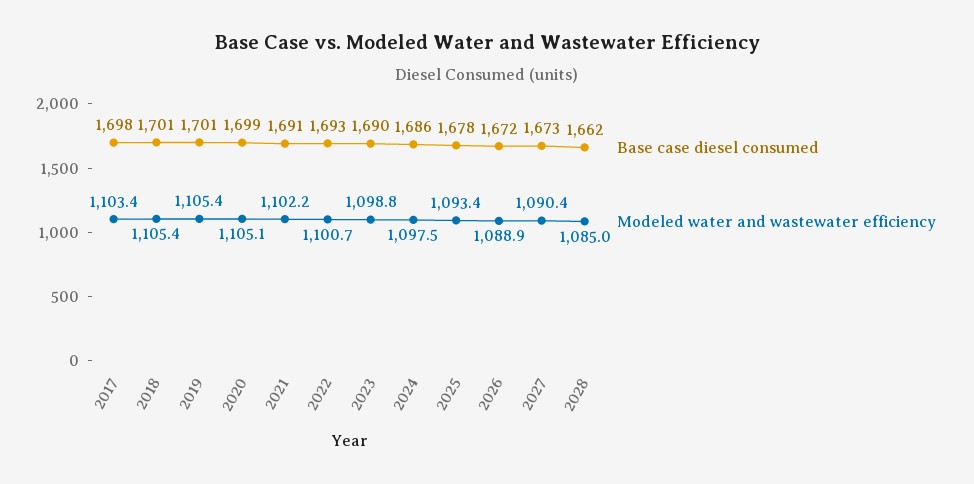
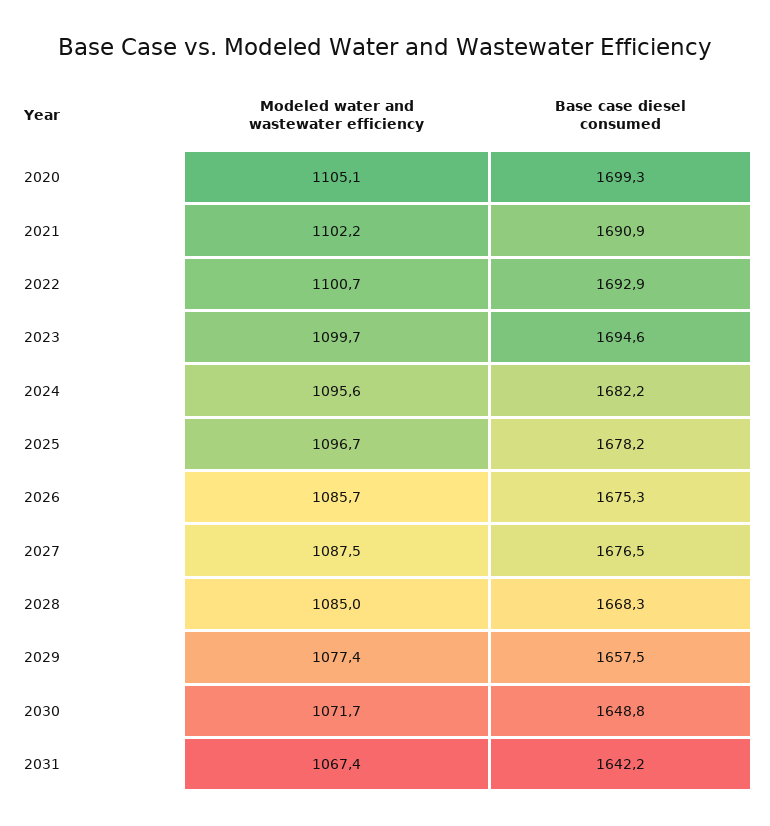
Base case diesel consumed, 2017: 1698 -> none
Modeled water and wastewater efficiency, 2017: 1103.4 -> none
Base case diesel consumed, 2018: 1701 -> none
Modeled water and wastewater efficiency, 2018: 1105.4 -> none
Base case diesel consumed, 2019: 1701 -> none
Modeled water and wastewater efficiency, 2019: 1105.4 -> none
Base case diesel consumed, 2023: 1690 -> 1694.6
Modeled water and wastewater efficiency, 2023: 1098.8 -> 1099.7
Base case diesel consumed, 2024: 1686 -> 1682.2
Modeled water and wastewater efficiency, 2024: 1097.5 -> 1095.6
Modeled water and wastewater efficiency, 2025: 1093.4 -> 1096.7
Base case diesel consumed, 2026: 1672 -> 1675.3
Modeled water and wastewater efficiency, 2026: 1088.9 -> 1085.7
Base case diesel consumed, 2027: 1673 -> 1676.5
Modeled water and wastewater efficiency, 2027: 1090.4 -> 1087.5
Base case diesel consumed, 2028: 1662 -> 1668.3
Modeled water and wastewater efficiency, 2029: none -> 1077.4
Base case diesel consumed, 2029: none -> 1657.5
Modeled water and wastewater efficiency, 2030: none -> 1071.7
Base case diesel consumed, 2030: none -> 1648.8
Modeled water and wastewater efficiency, 2031: none -> 1067.4
Base case diesel consumed, 2031: none -> 1642.2

